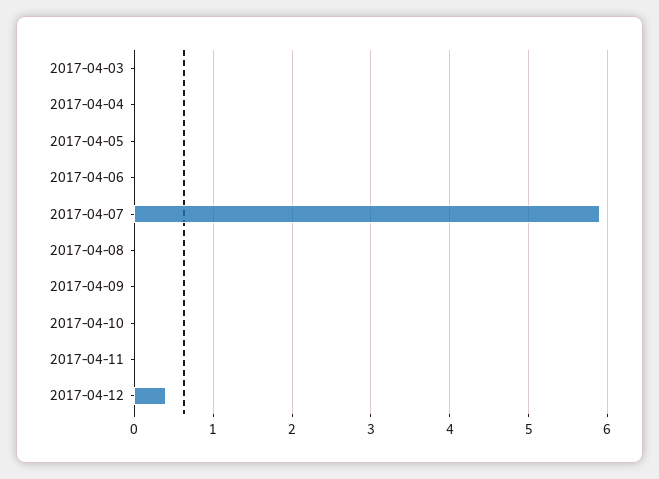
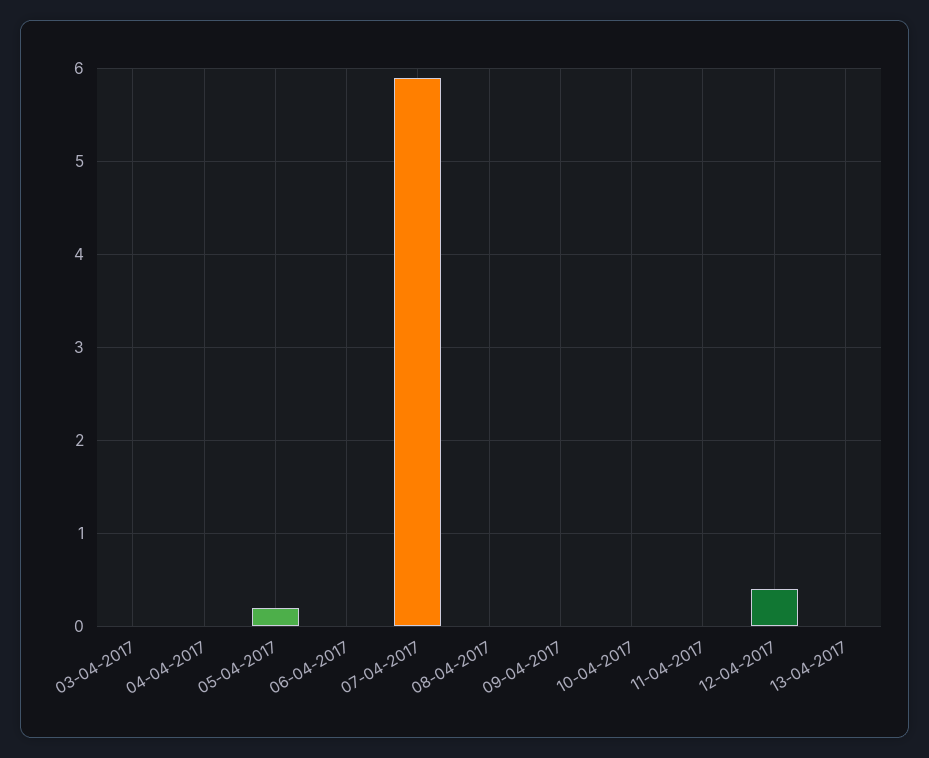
2017-04-05: 0 -> 0.2
13-04-2017: none -> 0

